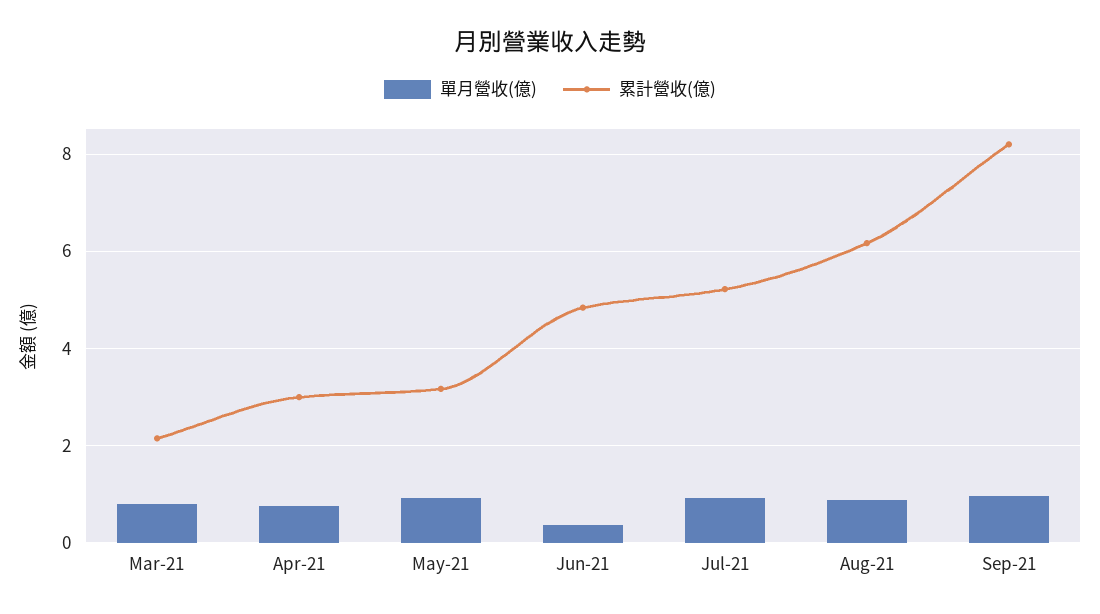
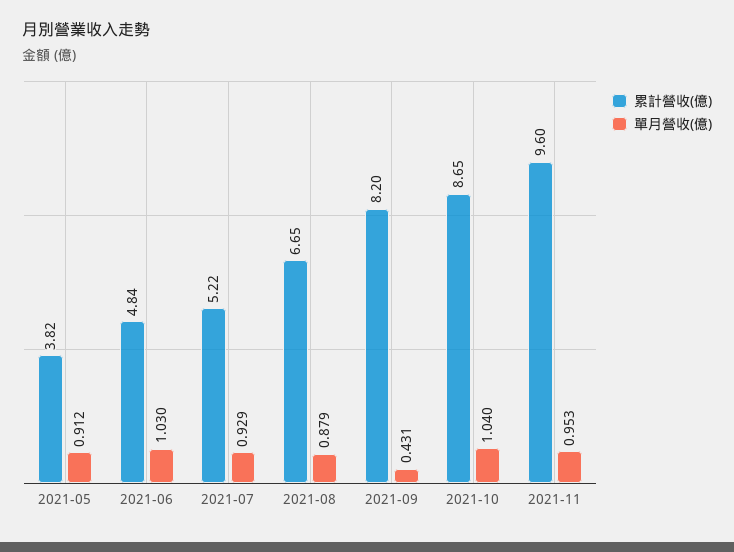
單月營收(億), Mar-21: 0.8 -> none
累計營收(億), Mar-21: 2.2 -> none
單月營收(億), Apr-21: 0.8 -> none
累計營收(億), Apr-21: 3 -> none
累計營收(億), May-21: 3.2 -> 3.82
單月營收(億), Jun-21: 0.4 -> 1.03
累計營收(億), Aug-21: 6.2 -> 6.65
單月營收(億), Sep-21: 1 -> 0.431
累計營收(億), 2021-10: none -> 8.65
單月營收(億), 2021-10: none -> 1.04
累計營收(億), 2021-11: none -> 9.6
單月營收(億), 2021-11: none -> 0.953

